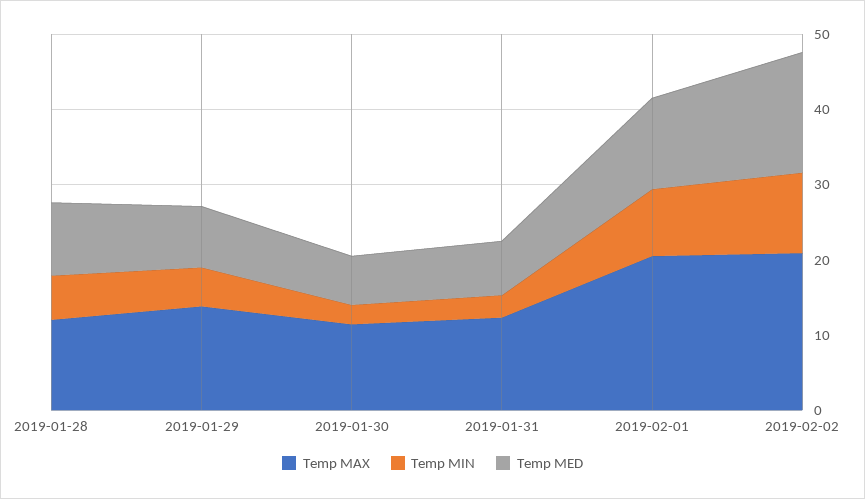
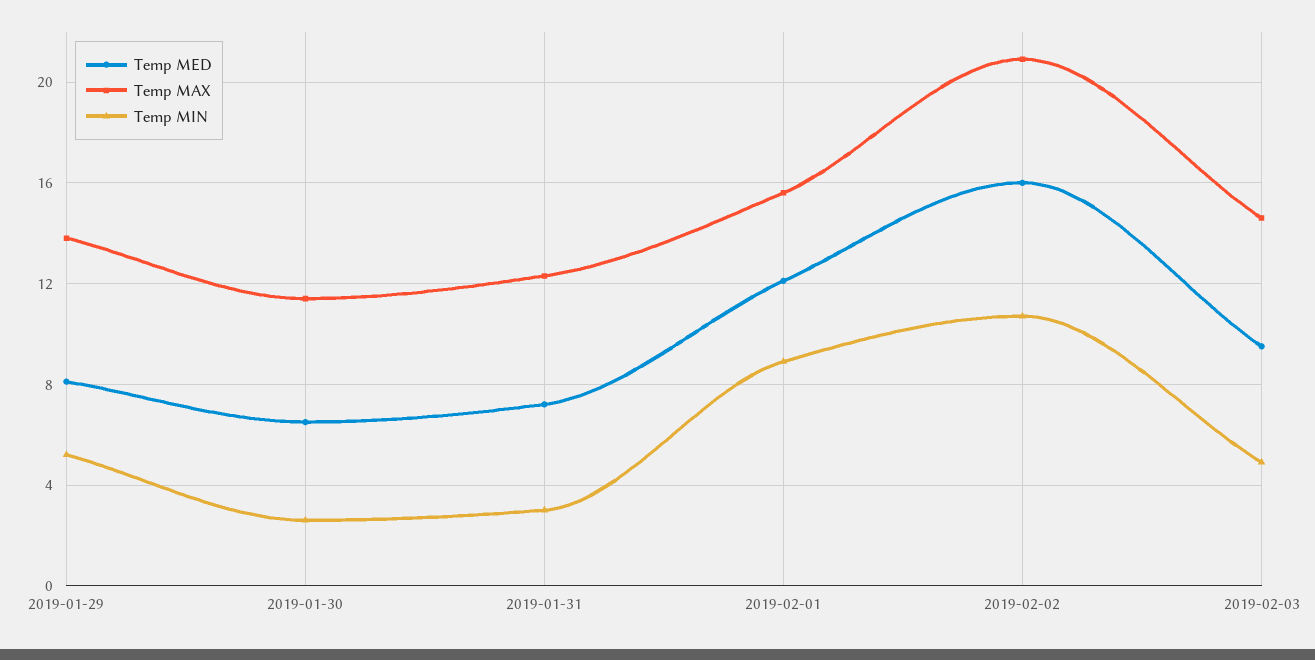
Temp MAX, 2019-01-28: 12 -> none
Temp MIN, 2019-01-28: 6 -> none
Temp MED, 2019-01-28: 10 -> none
Temp MAX, 2019-02-01: 20 -> 15.5
Temp MED, 2019-02-03: none -> 9.5
Temp MAX, 2019-02-03: none -> 14.5
Temp MIN, 2019-02-03: none -> 5

